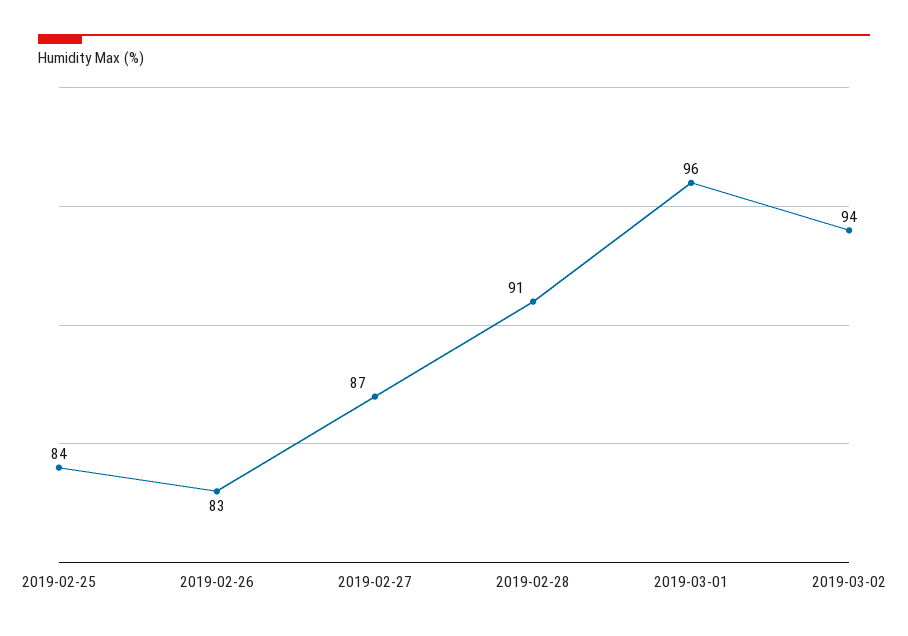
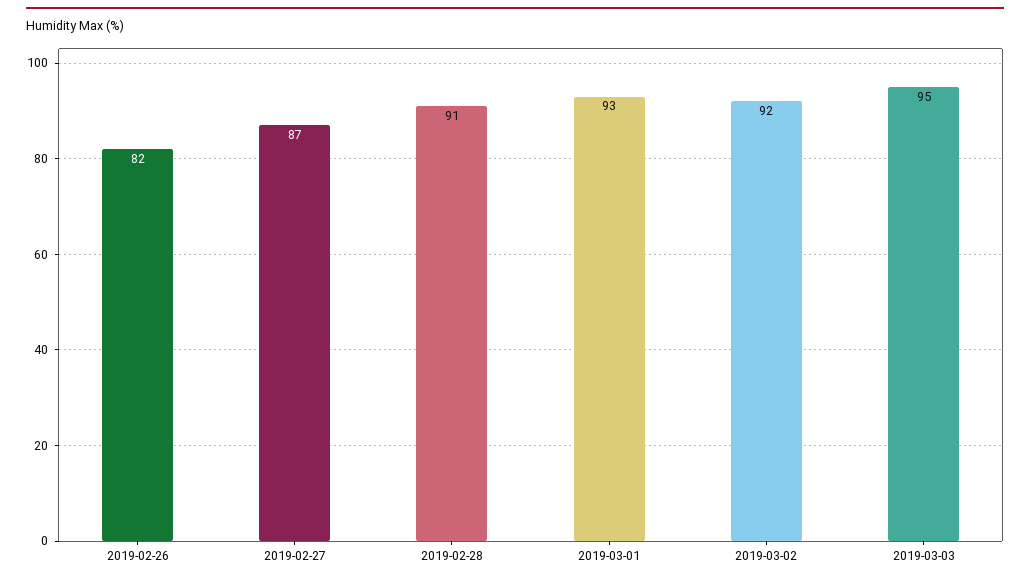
2019-02-25: 84 -> none
2019-02-26: 83 -> 82
2019-03-01: 96 -> 93
2019-03-02: 94 -> 92
2019-03-03: none -> 95

